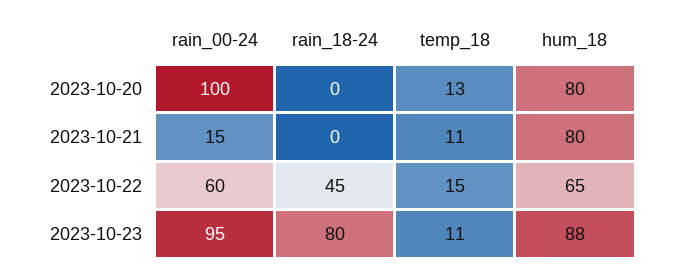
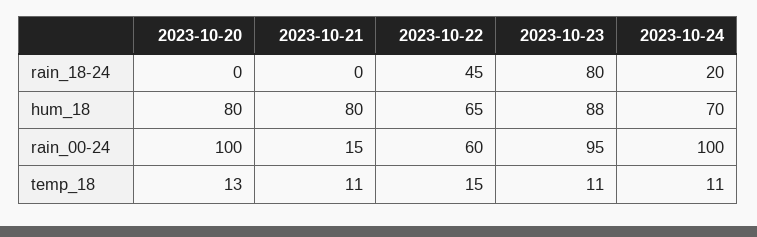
rain_18-24, 2023-10-24: none -> 20
hum_18, 2023-10-24: none -> 70
rain_00-24, 2023-10-24: none -> 100
temp_18, 2023-10-24: none -> 11

